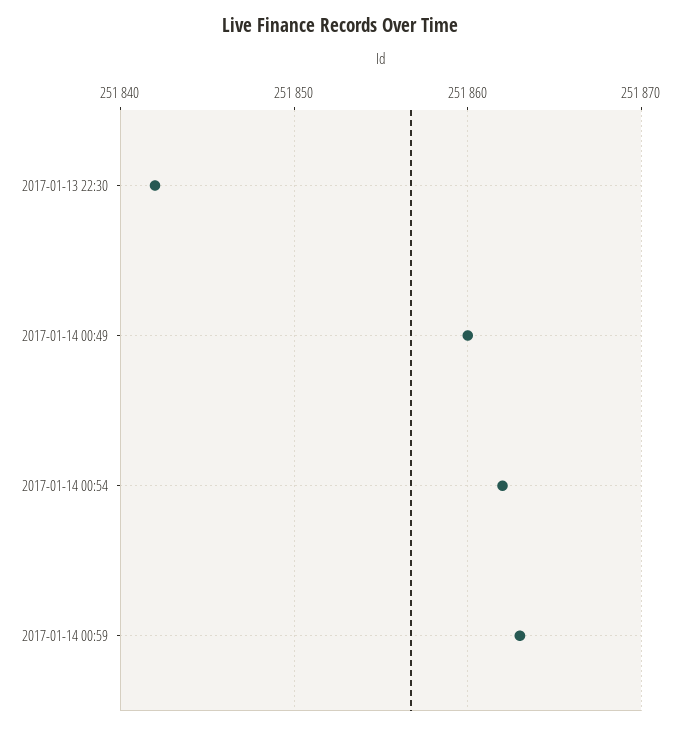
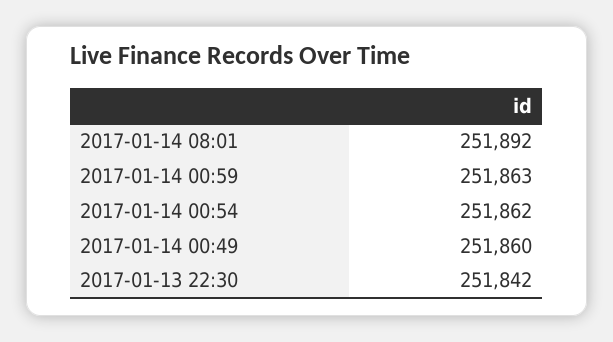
2017-01-14 08:01: none -> 251892

